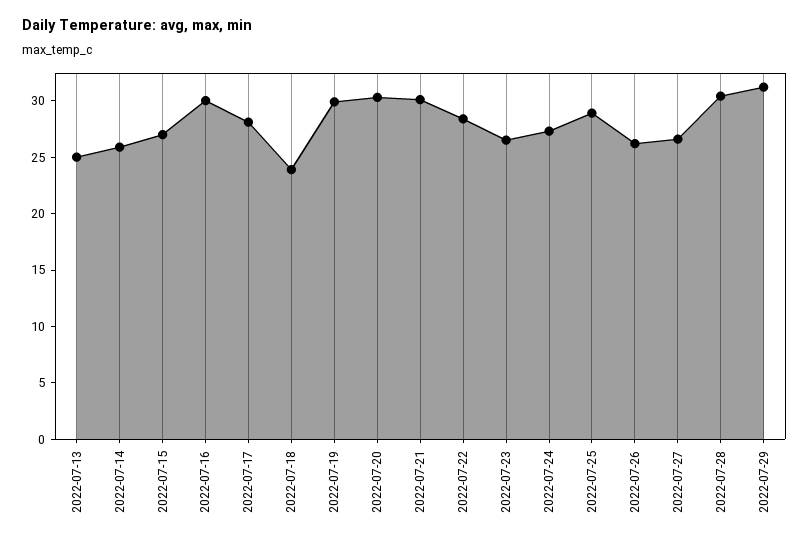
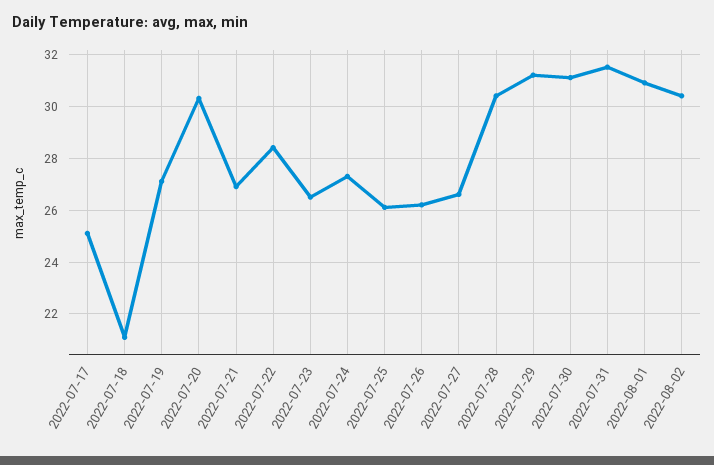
2022-07-13: 25 -> none
2022-07-14: 26 -> none
2022-07-15: 27 -> none
2022-07-16: 30 -> none
2022-07-17: 28 -> 25
2022-07-18: 24 -> 21
2022-07-19: 30 -> 27
2022-07-21: 30 -> 27
2022-07-25: 29 -> 26
2022-07-30: none -> 31
2022-07-31: none -> 31.5
2022-08-01: none -> 31
2022-08-02: none -> 30.5

